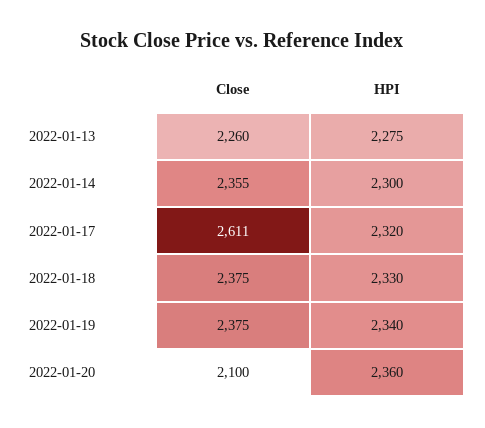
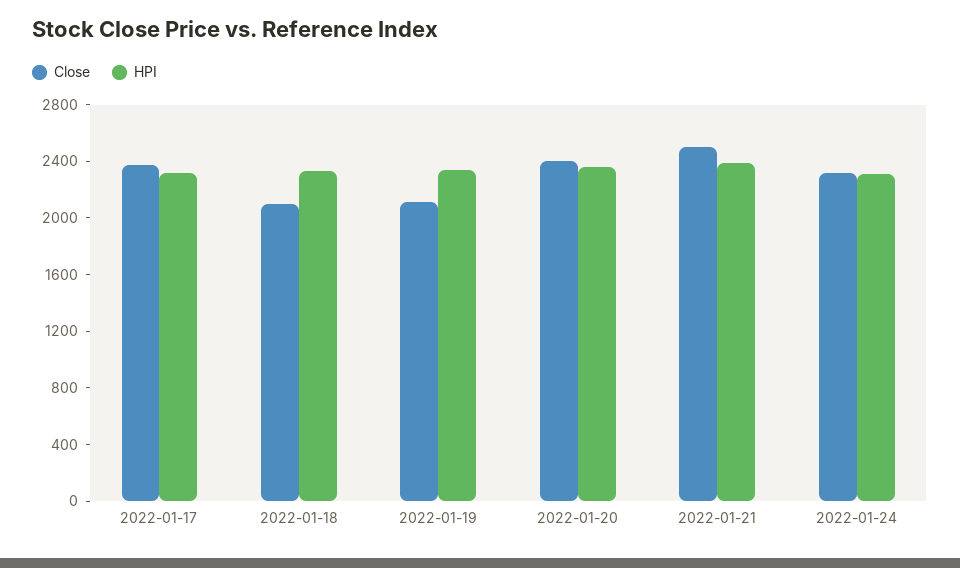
Close, 2022-01-13: 2260 -> none
HPI, 2022-01-13: 2275 -> none
Close, 2022-01-14: 2355 -> none
HPI, 2022-01-14: 2300 -> none
Close, 2022-01-17: 2611 -> 2400
Close, 2022-01-18: 2375 -> 2100
Close, 2022-01-19: 2375 -> 2100
Close, 2022-01-20: 2100 -> 2400
Close, 2022-01-21: none -> 2500
HPI, 2022-01-21: none -> 2400
Close, 2022-01-24: none -> 2300
HPI, 2022-01-24: none -> 2300

